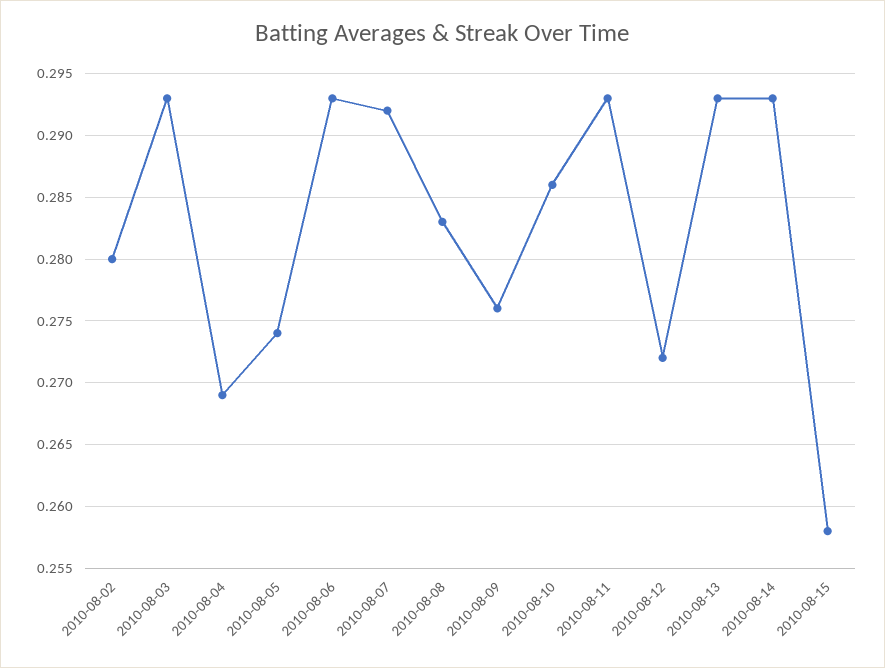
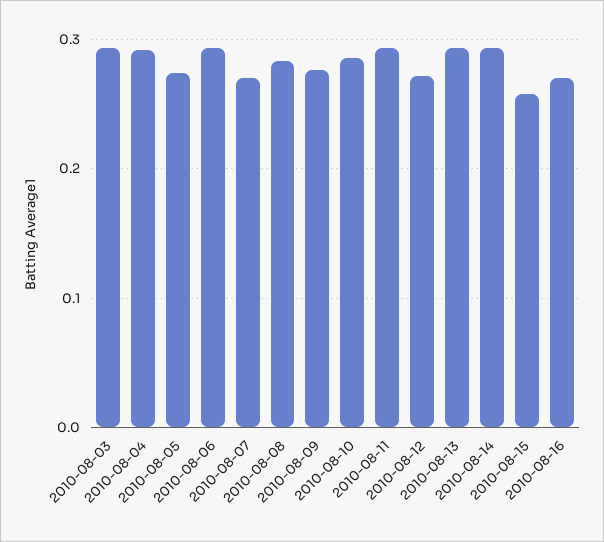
2010-08-02: 0.28 -> none
2010-08-04: 0.269 -> 0.29
2010-08-07: 0.292 -> 0.27
2010-08-16: none -> 0.27

